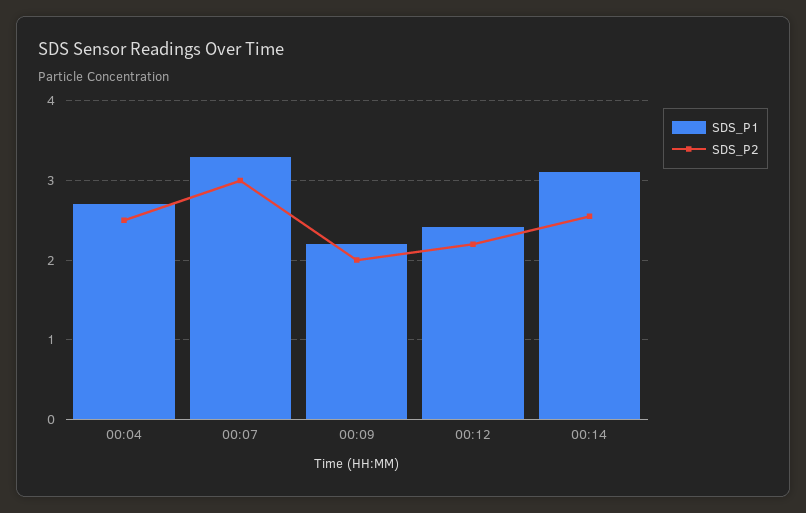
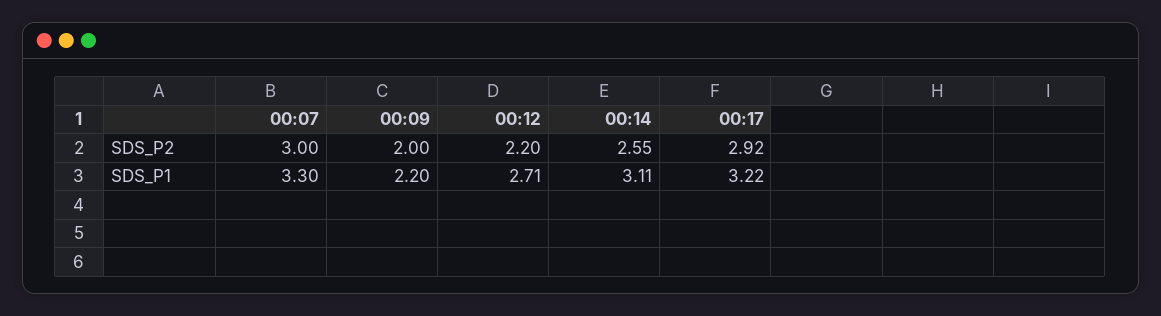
SDS_P1, 00:04: 2.7 -> none
SDS_P2, 00:04: 2.5 -> none
SDS_P1, 00:12: 2.4 -> 2.71
SDS_P2, 00:17: none -> 2.92
SDS_P1, 00:17: none -> 3.22

